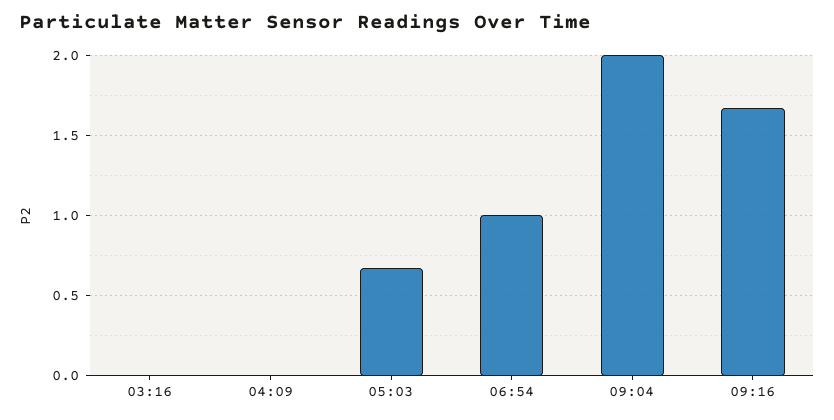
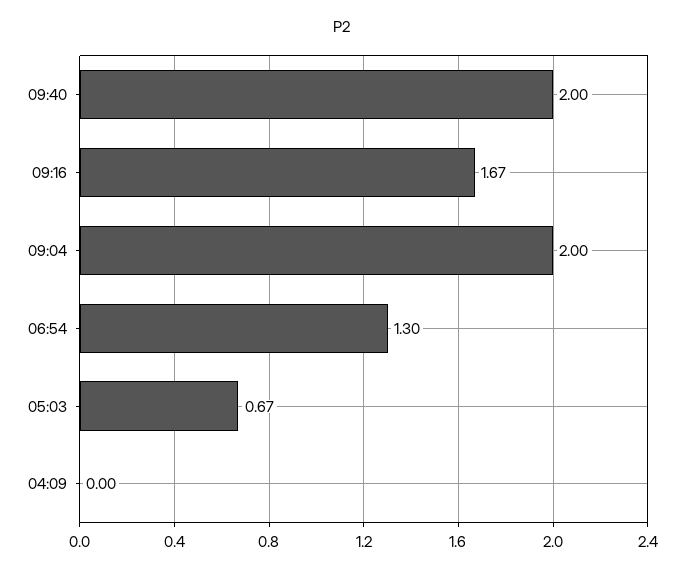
03:16: 0 -> none
06:54: 1 -> 1.3
09:40: none -> 2

